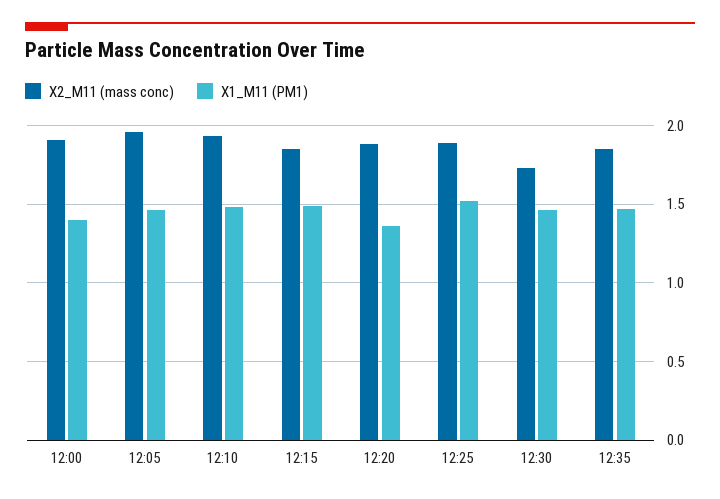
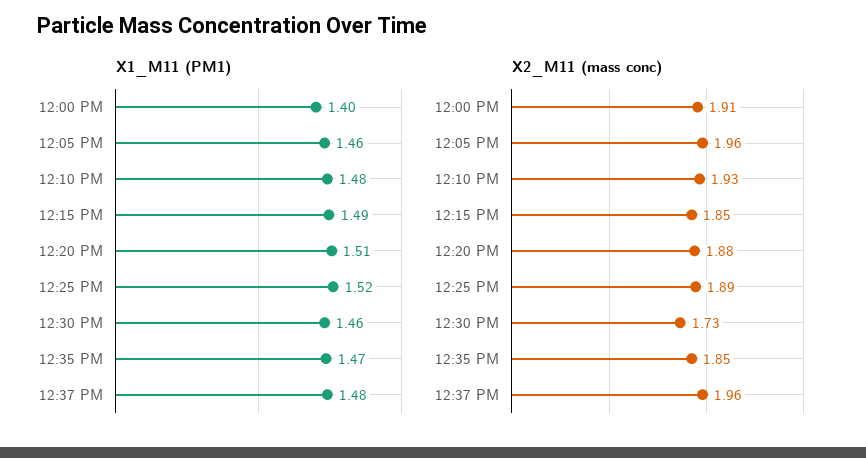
X1_M11 (PM1), 12:20: 1.35 -> 1.51
X1_M11 (PM1), 12:37 PM: none -> 1.48
X2_M11 (mass conc), 12:37 PM: none -> 1.96

